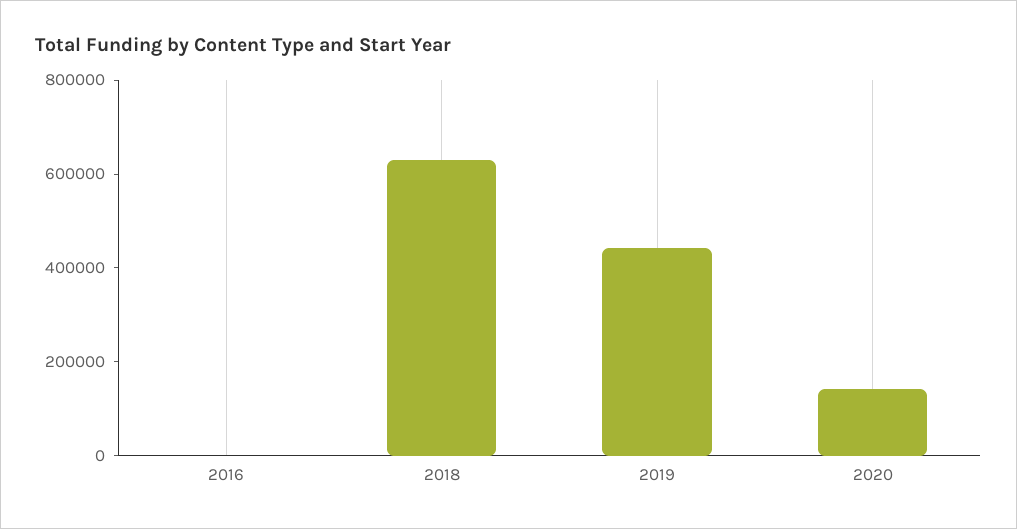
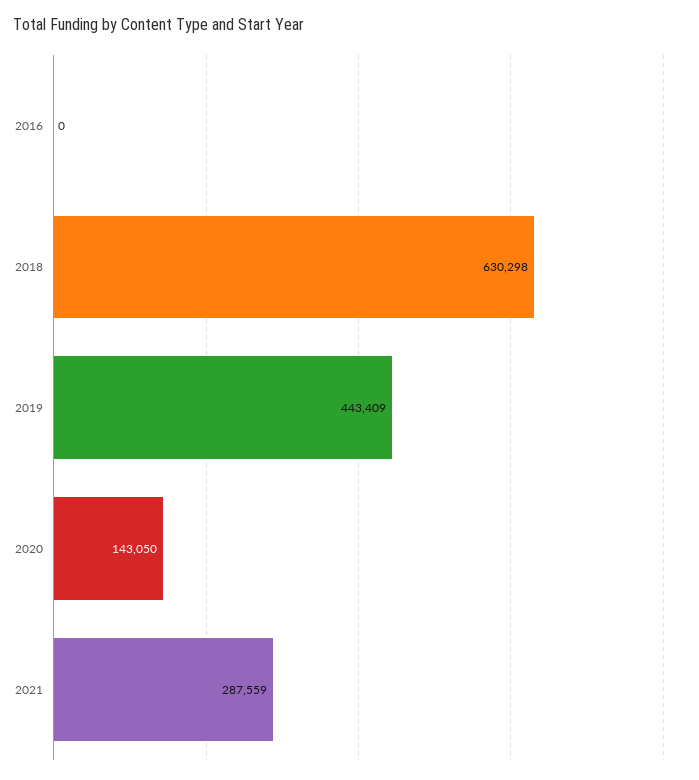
2021: none -> 287559

